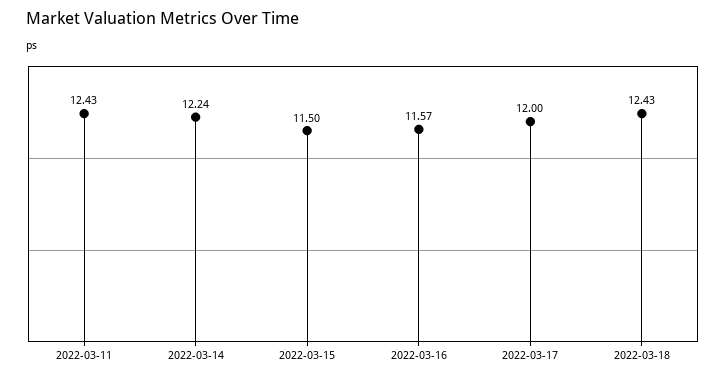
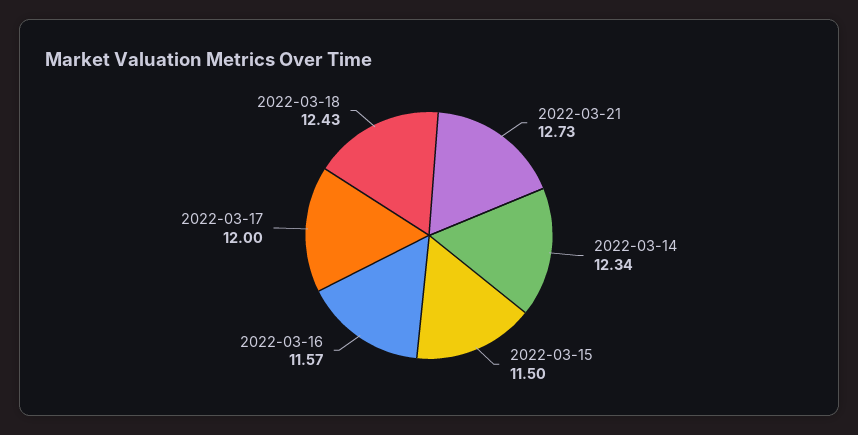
2022-03-11: 12.43 -> none
2022-03-14: 12.24 -> 12.34
2022-03-21: none -> 12.73

